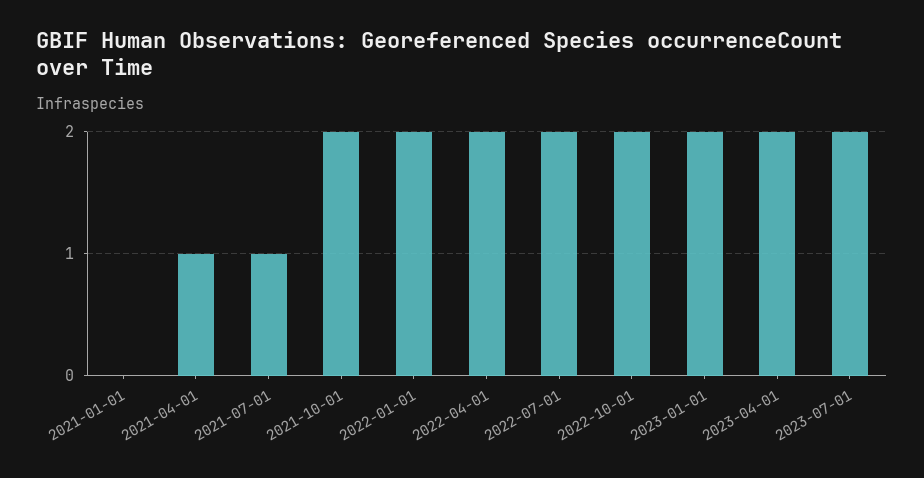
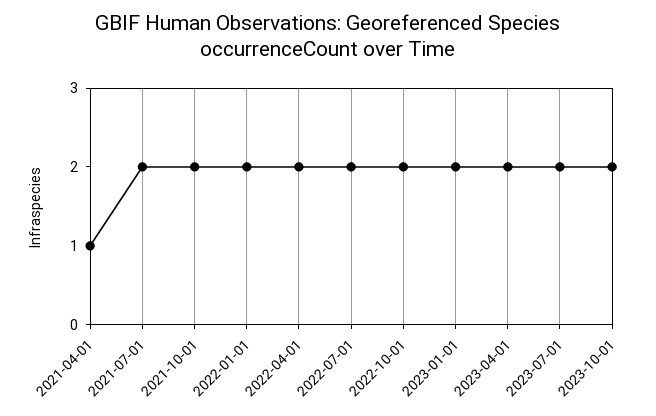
2021-01-01: 0 -> none
2021-07-01: 1 -> 2
2023-10-01: none -> 2

